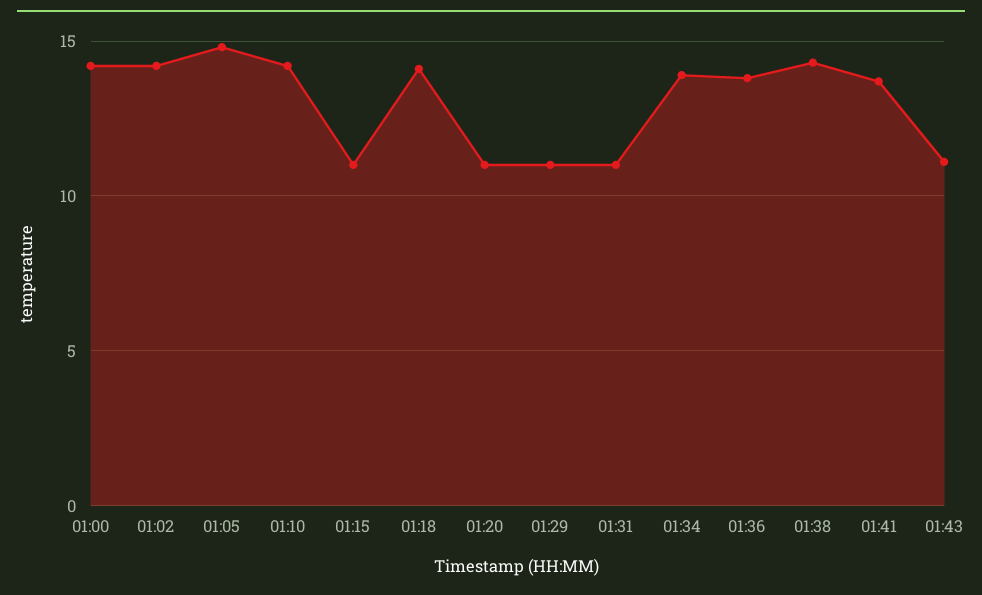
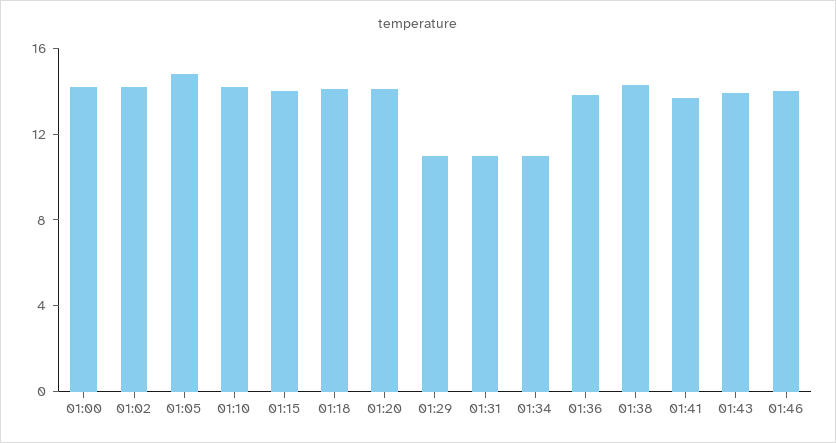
01:15: 11 -> 14
01:20: 11 -> 14
01:34: 14 -> 11
01:43: 11 -> 14
01:46: none -> 14

